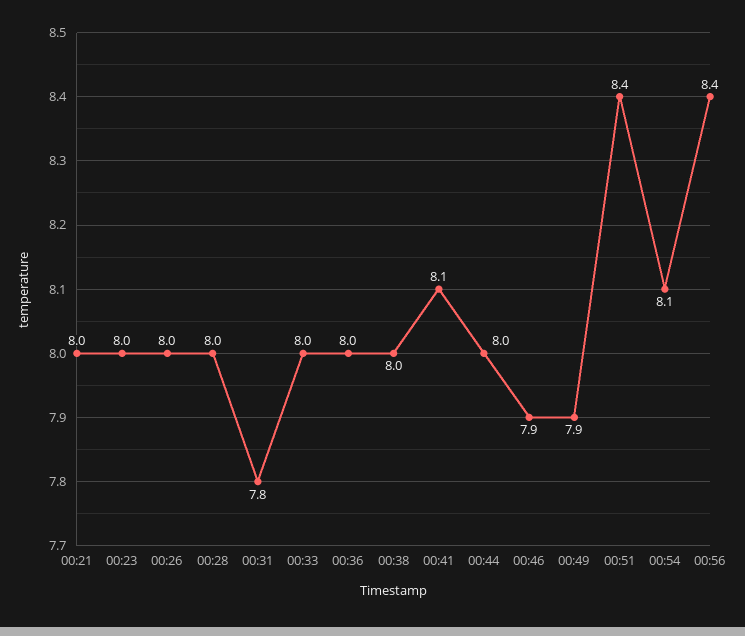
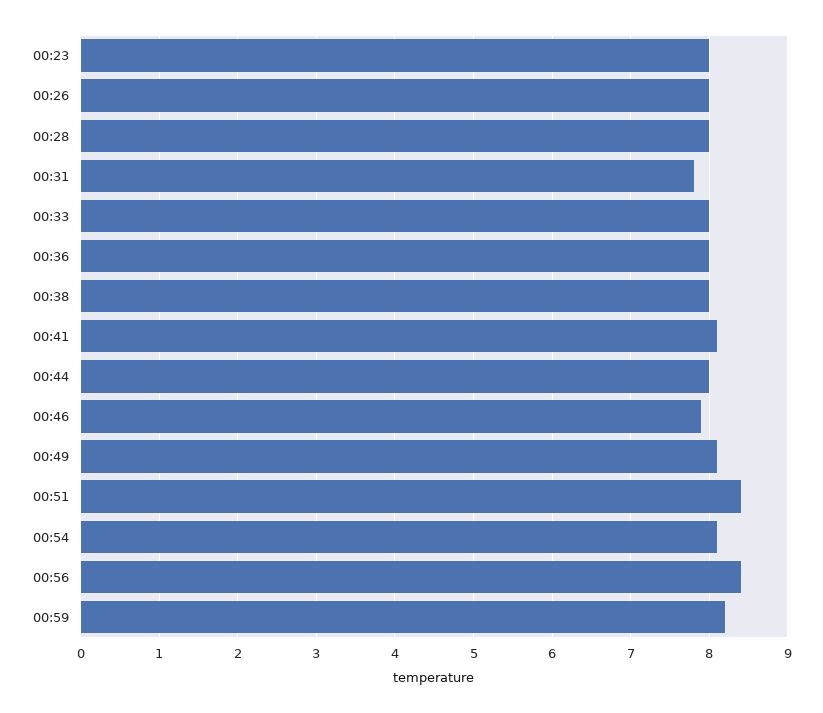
00:21: 8 -> none
00:49: 7.9 -> 8.1
00:59: none -> 8.2

